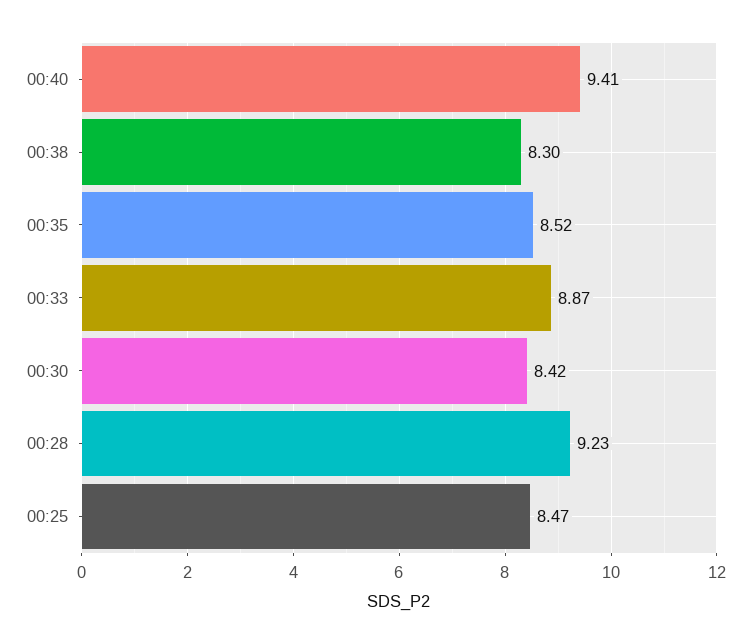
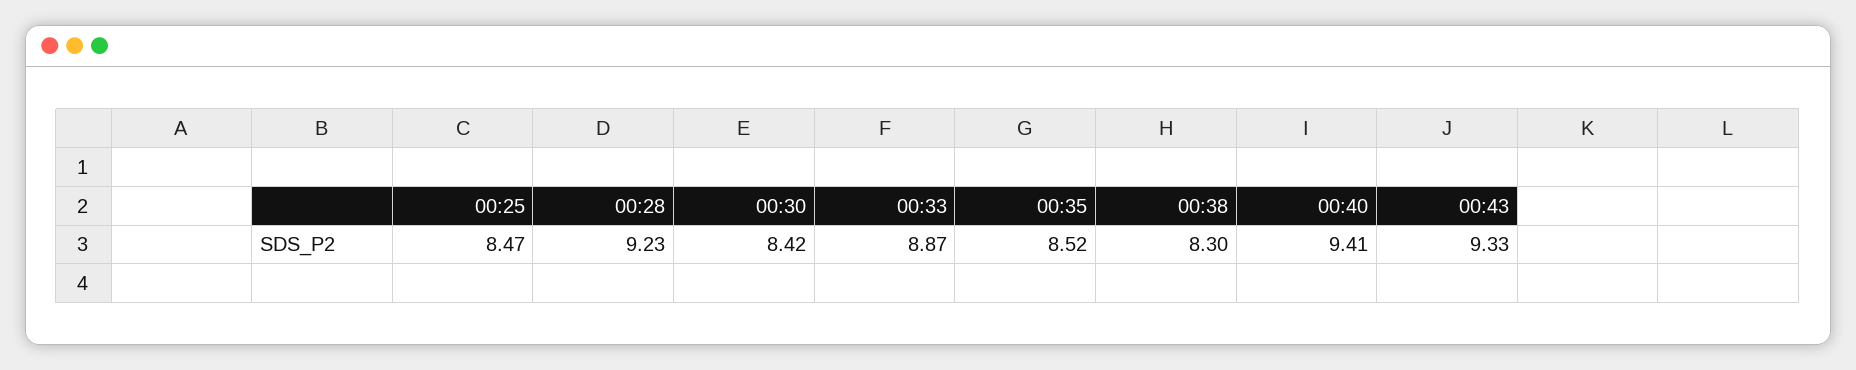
00:43: none -> 9.33

